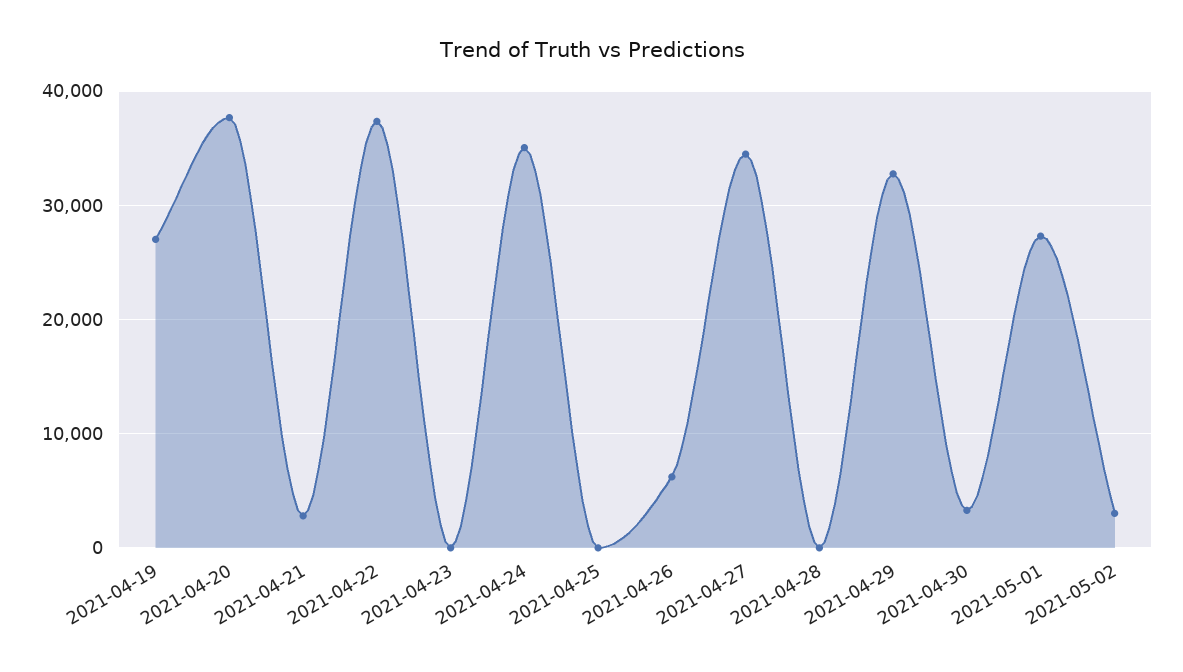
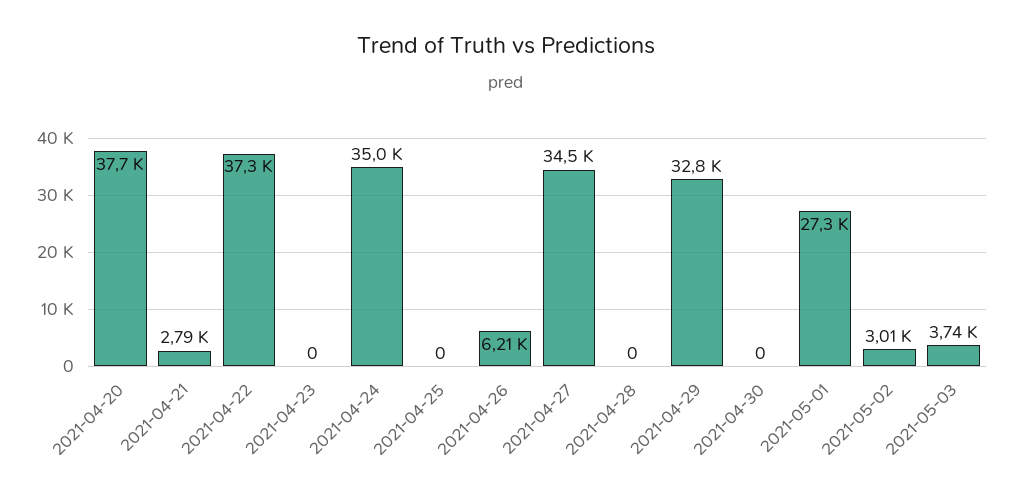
2021-04-19: 27000 -> none
2021-04-30: 3000 -> 0
2021-05-03: none -> 3740

